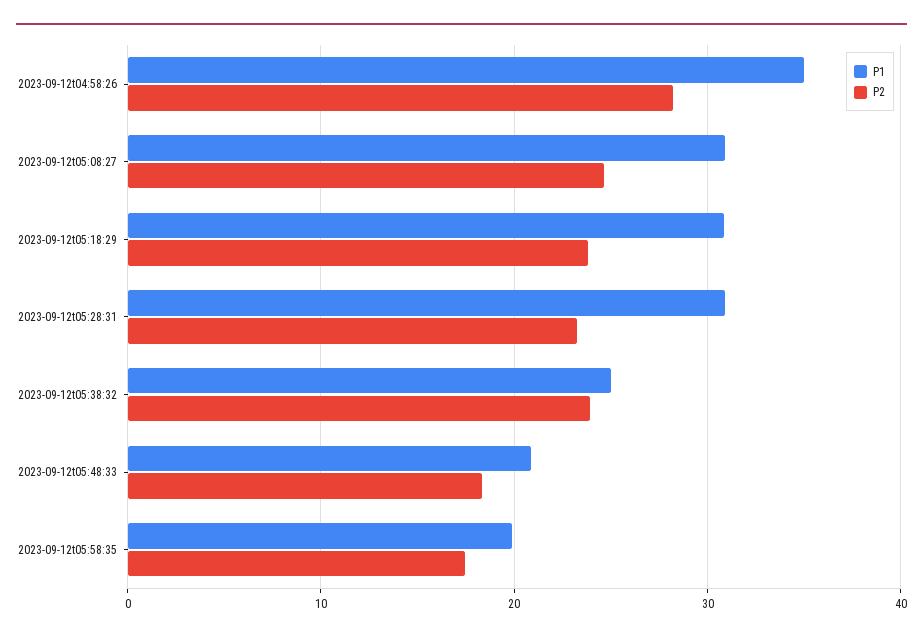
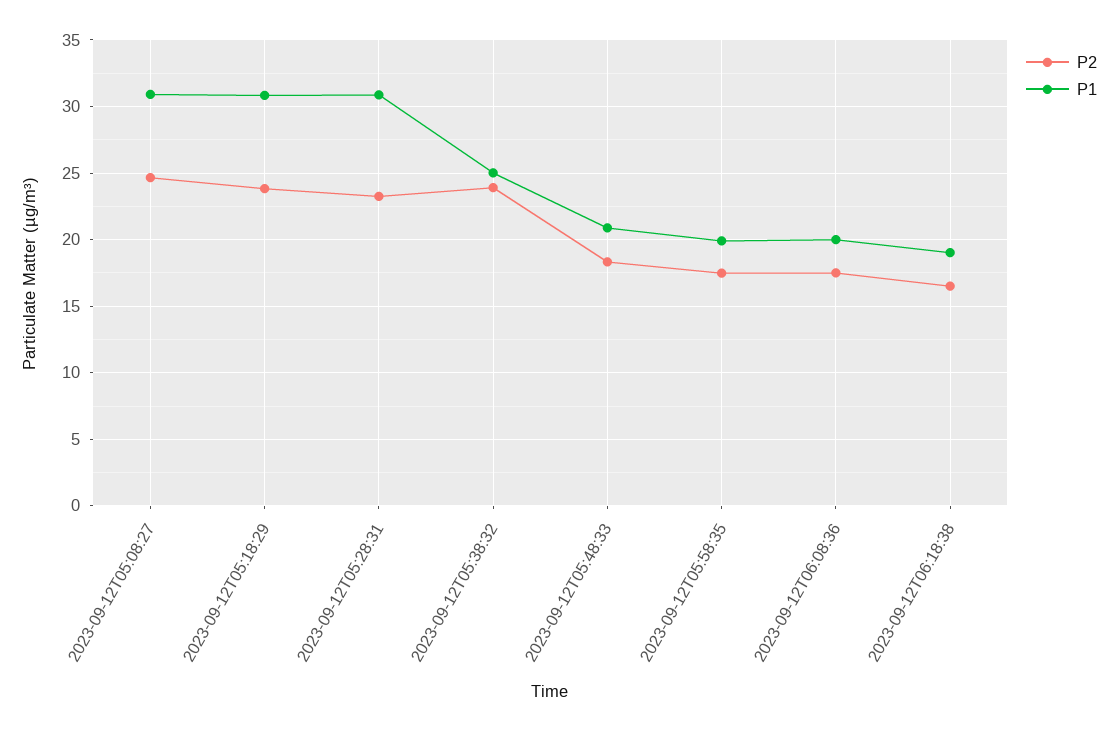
P1, 2023-09-12t04:58:26: 35 -> none
P2, 2023-09-12t04:58:26: 28 -> none
P2, 2023-09-12T06:08:36: none -> 17.5
P1, 2023-09-12T06:08:36: none -> 20
P2, 2023-09-12T06:18:38: none -> 16.5
P1, 2023-09-12T06:18:38: none -> 19

